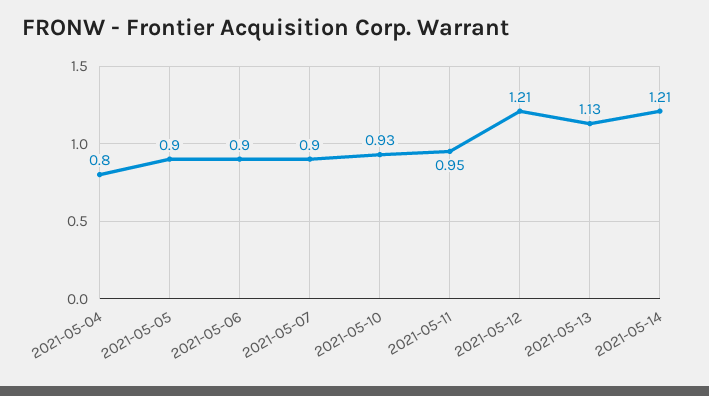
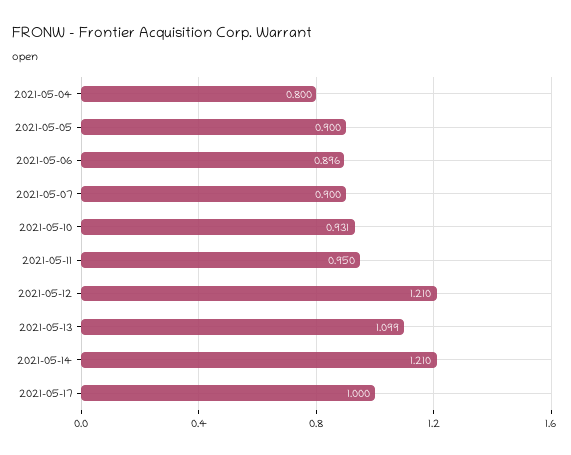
2021-05-13: 1.13 -> 1.099
2021-05-17: none -> 1

